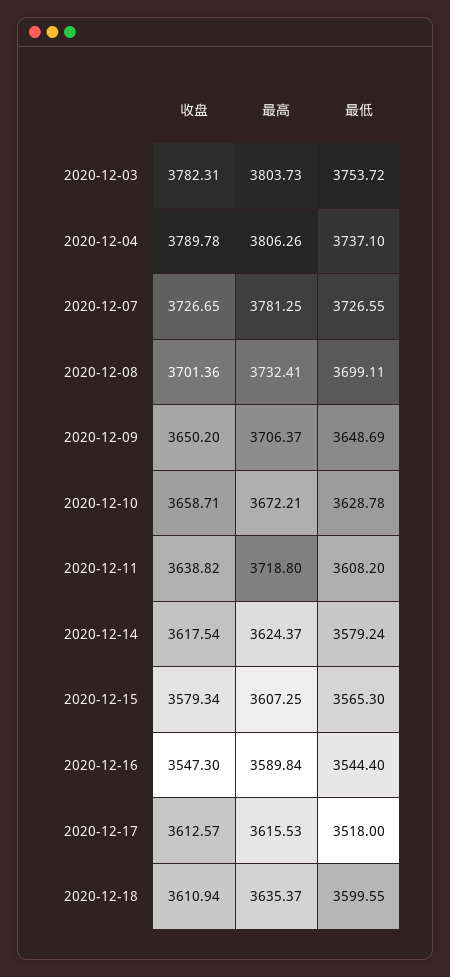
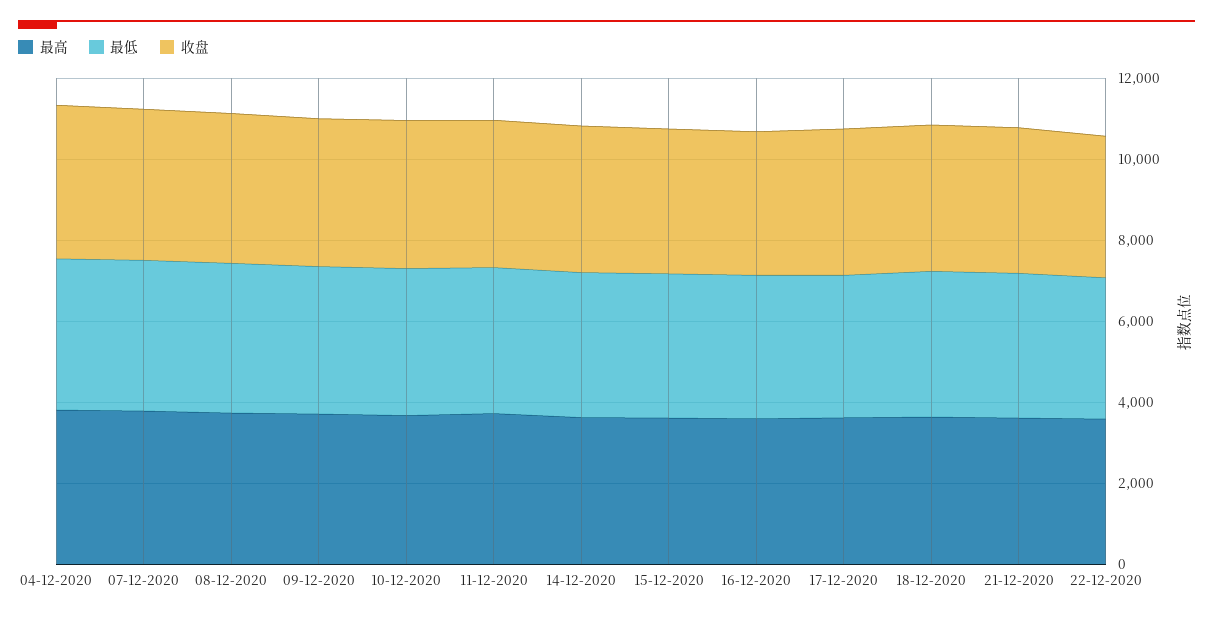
收盘, 2020-12-03: 3782.31 -> none
最高, 2020-12-03: 3803.73 -> none
最低, 2020-12-03: 3753.72 -> none
最高, 21-12-2020: none -> 3500
最低, 21-12-2020: none -> 3500
收盘, 21-12-2020: none -> 3500
最高, 22-12-2020: none -> 3500
最低, 22-12-2020: none -> 3500
收盘, 22-12-2020: none -> 3500

